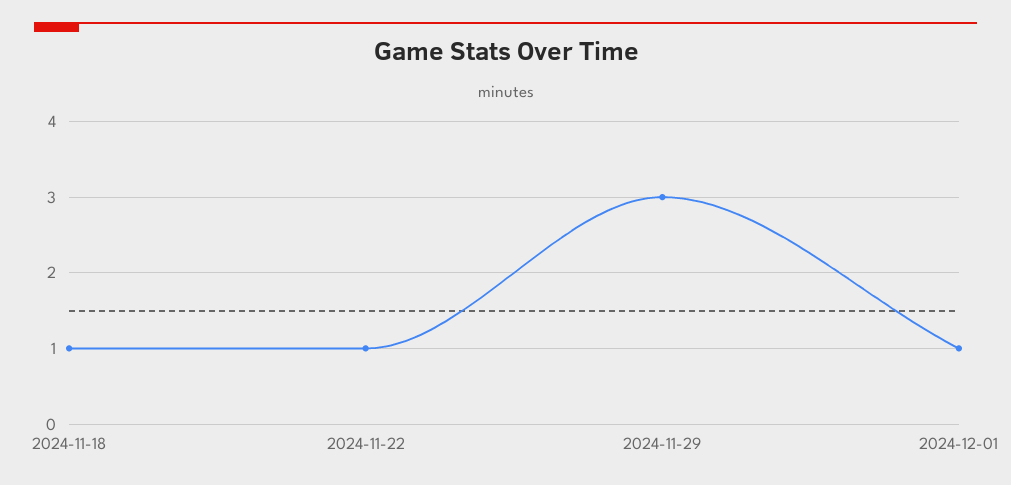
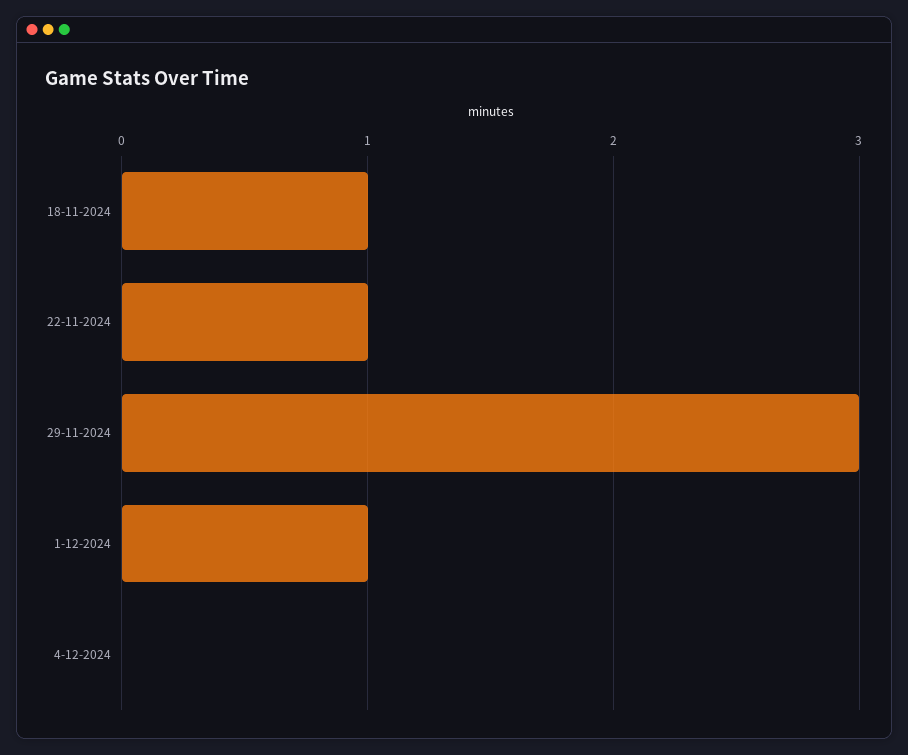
4-12-2024: none -> 0

